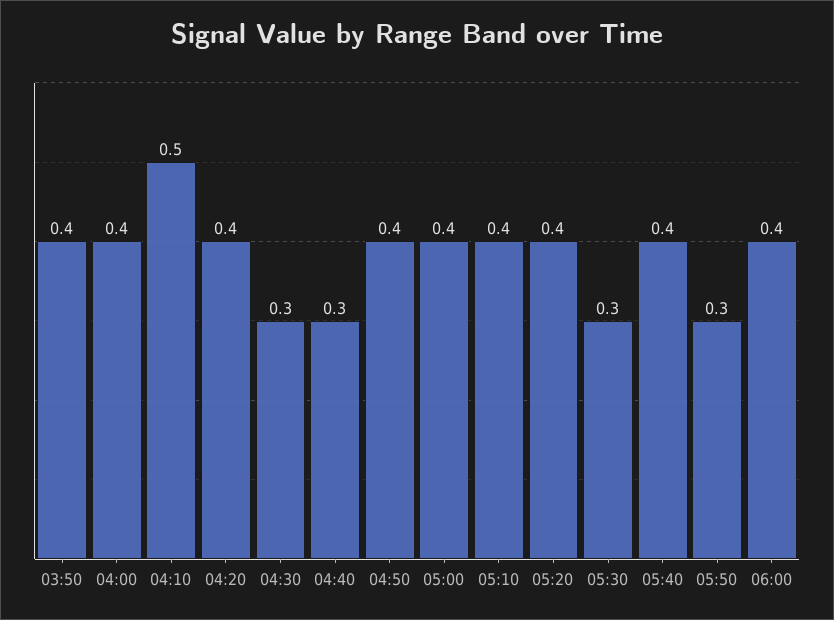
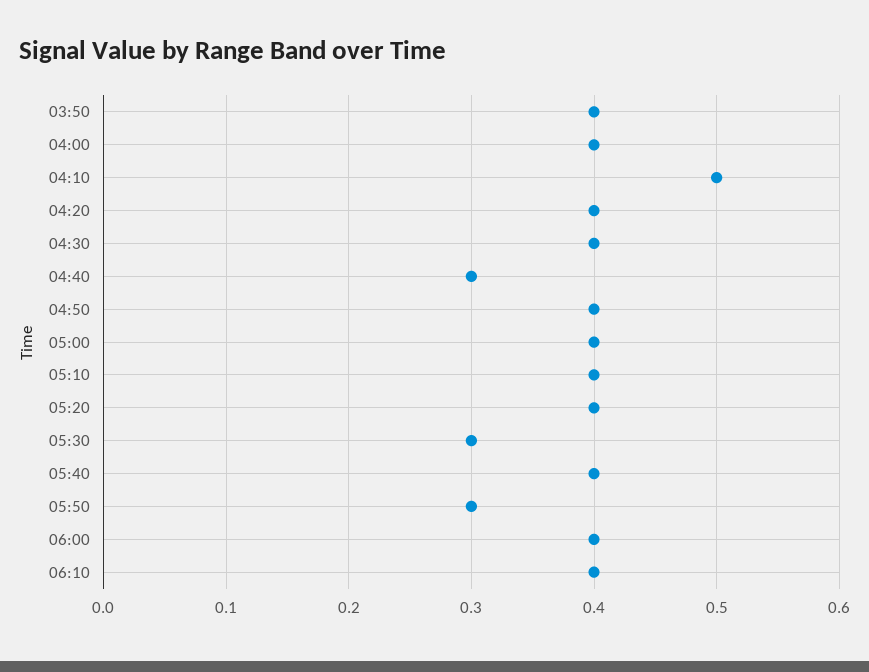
04:30: 0.3 -> 0.4
06:10: none -> 0.4

